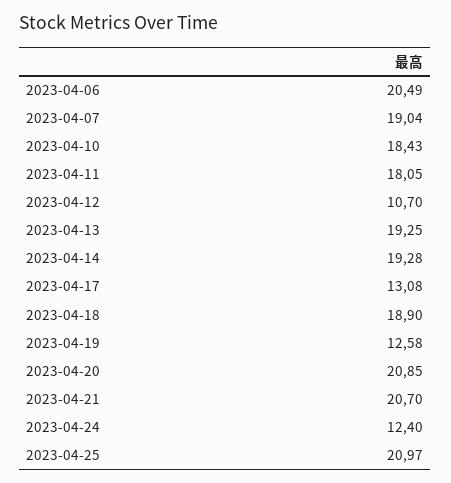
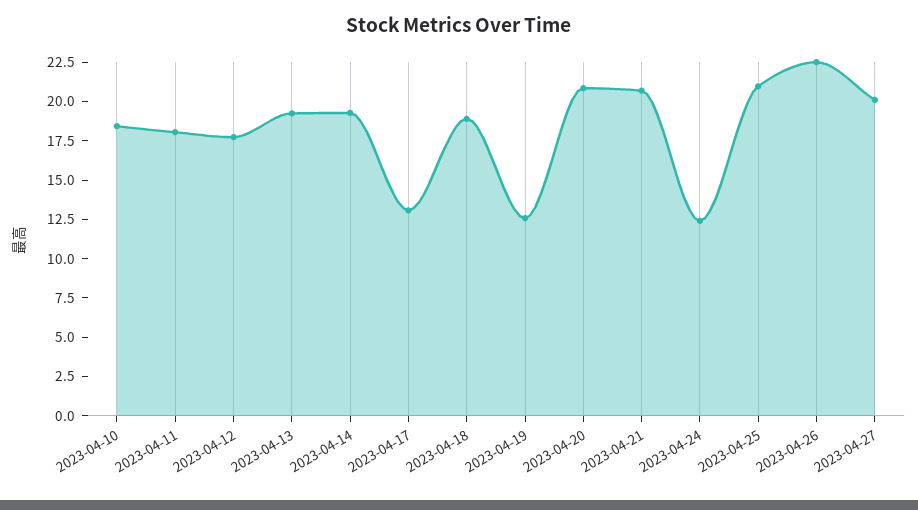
2023-04-06: 20.49 -> none
2023-04-07: 19.04 -> none
2023-04-12: 10.7 -> 17.5
2023-04-26: none -> 22.5
2023-04-27: none -> 20

